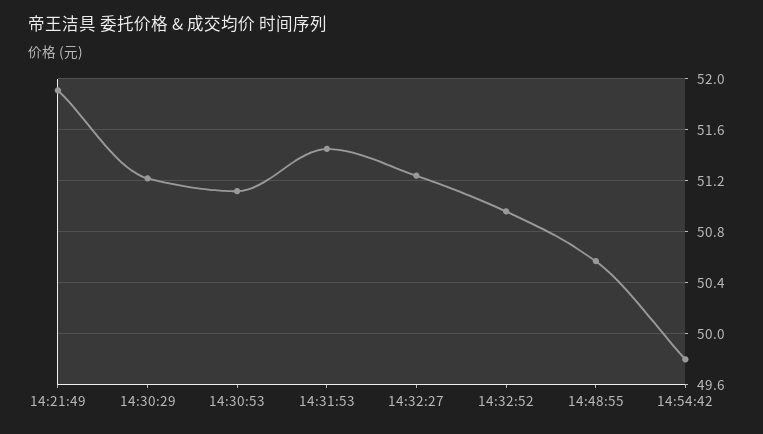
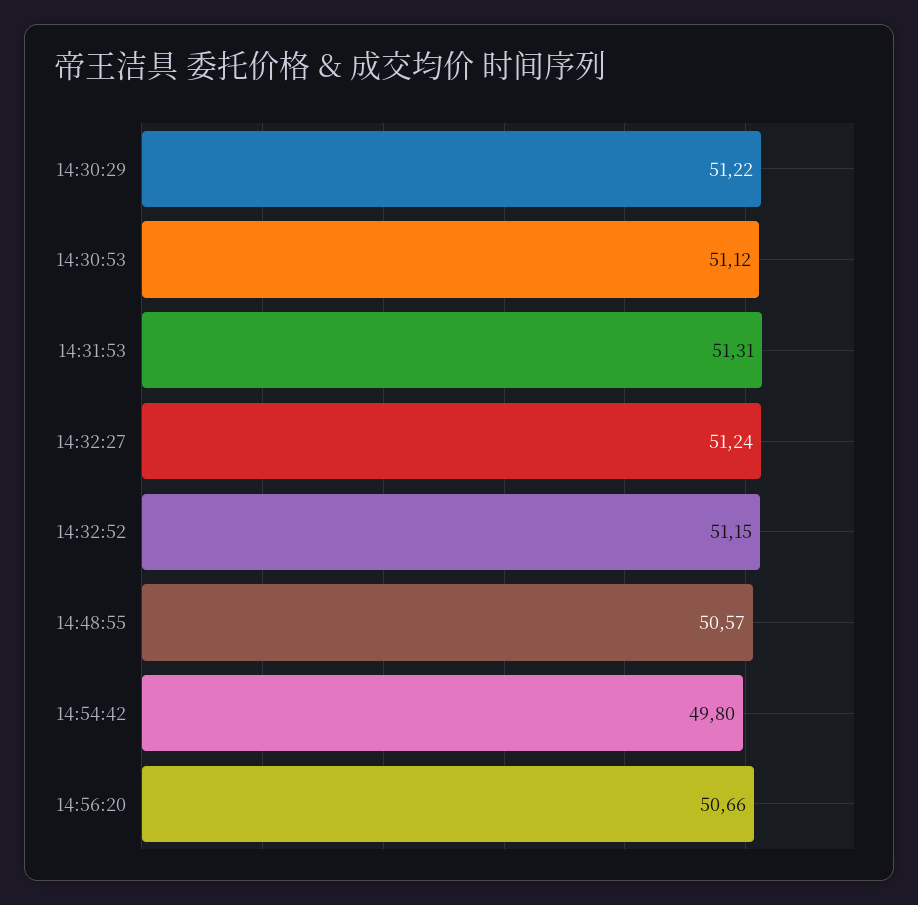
14:21:49: 51.9 -> none
14:31:53: 51.45 -> 51.31
14:32:52: 50.95 -> 51.15
14:56:20: none -> 50.66

